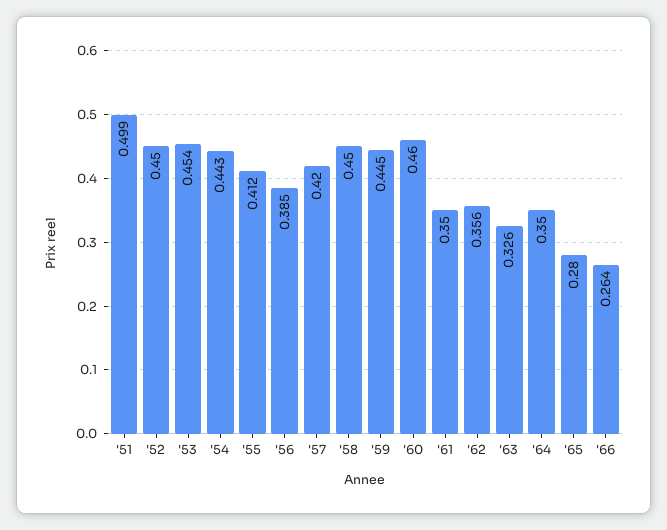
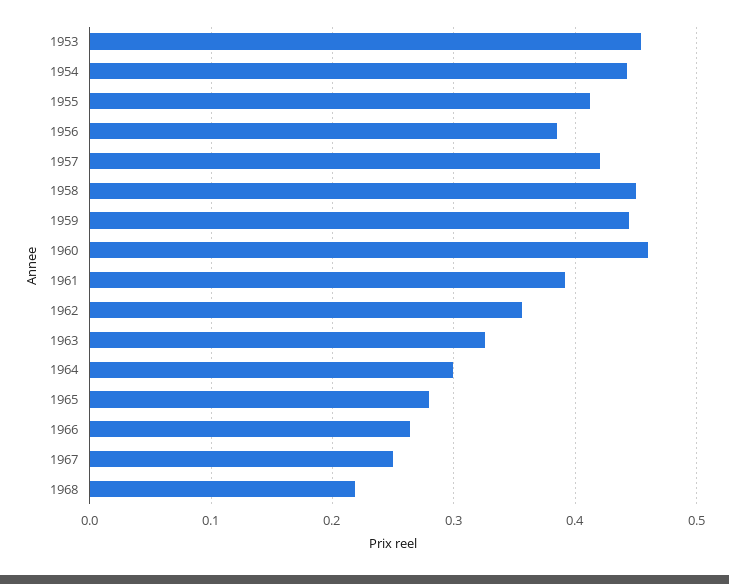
'51: 0.499 -> none
'52: 0.45 -> none
'61: 0.35 -> 0.39
'64: 0.35 -> 0.3
1967: none -> 0.25
1968: none -> 0.22

